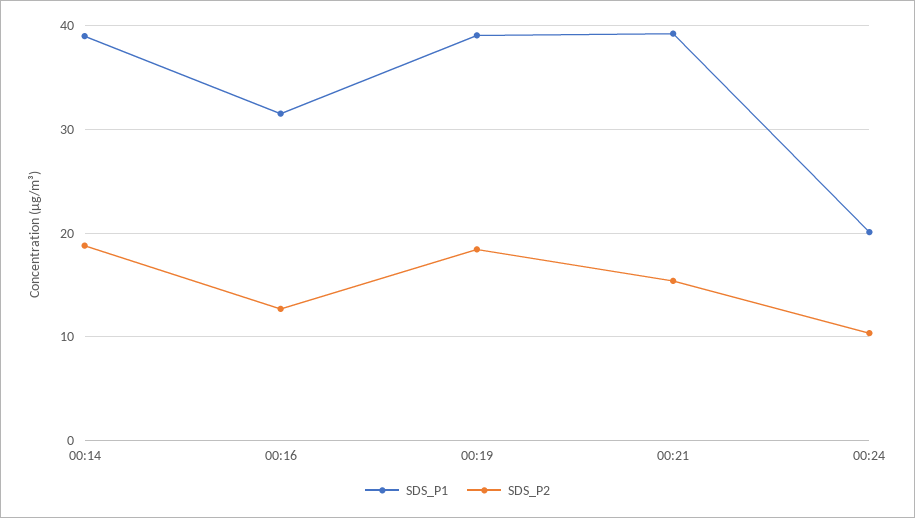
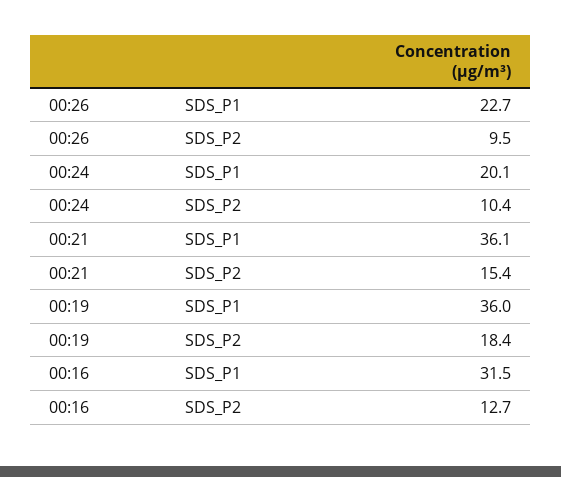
SDS_P1, 00:14: 39 -> none
SDS_P2, 00:14: 19 -> none
SDS_P1, 00:19: 39 -> 36
SDS_P1, 00:21: 39 -> 36.1
SDS_P1, 00:26: none -> 22.7
SDS_P2, 00:26: none -> 9.5

